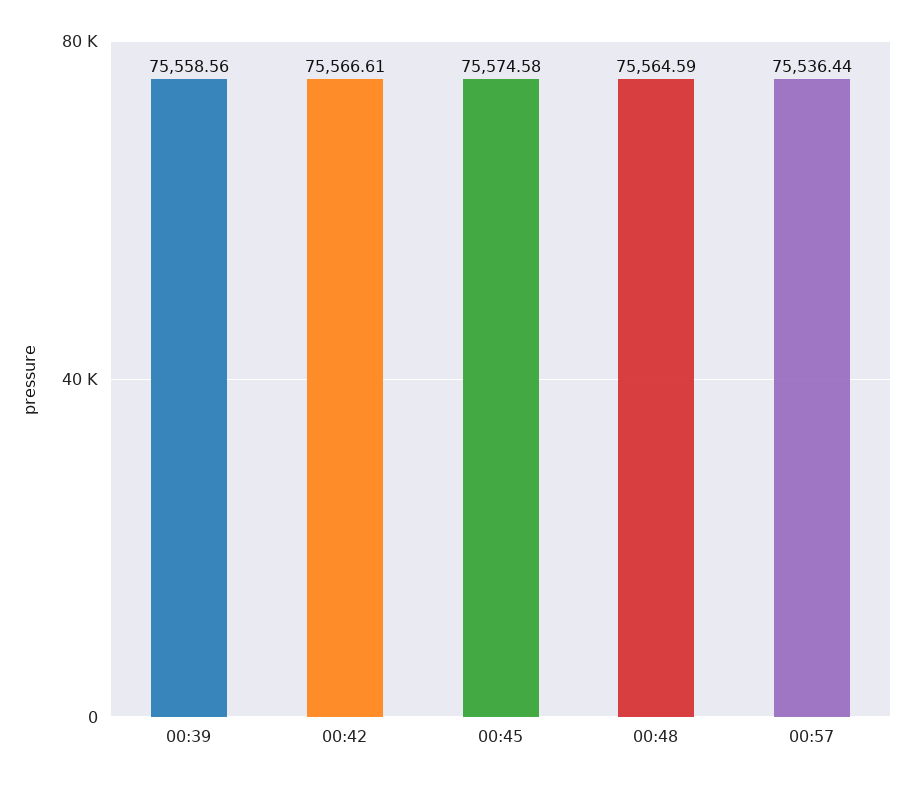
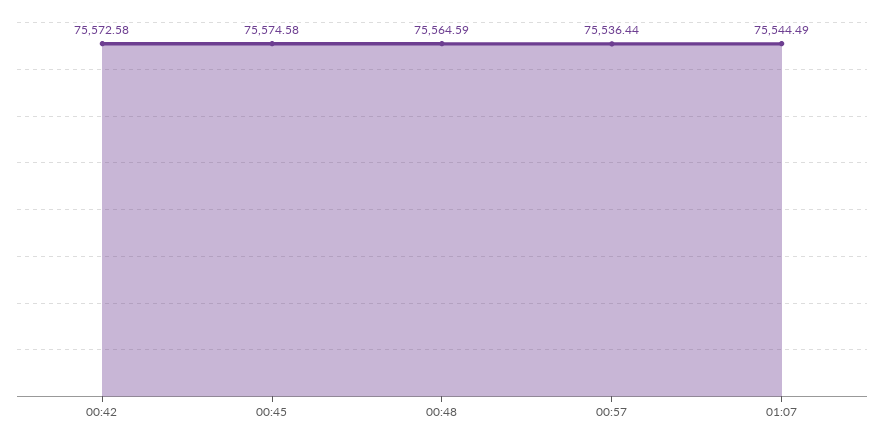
00:39: 75558.56 -> none
00:42: 75566.61 -> 75572.58
01:07: none -> 75544.49

